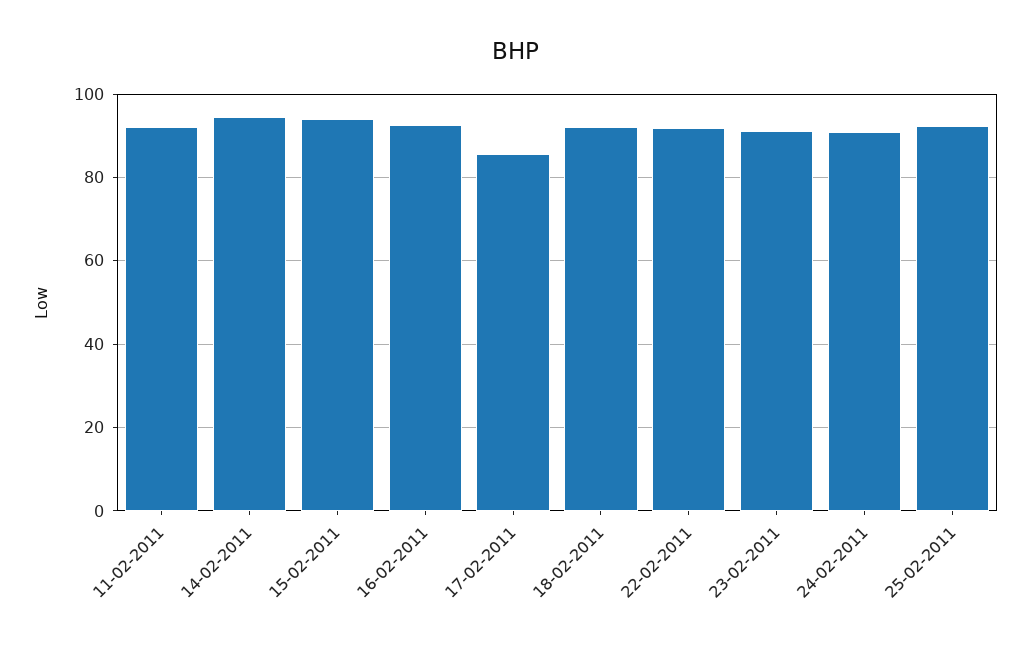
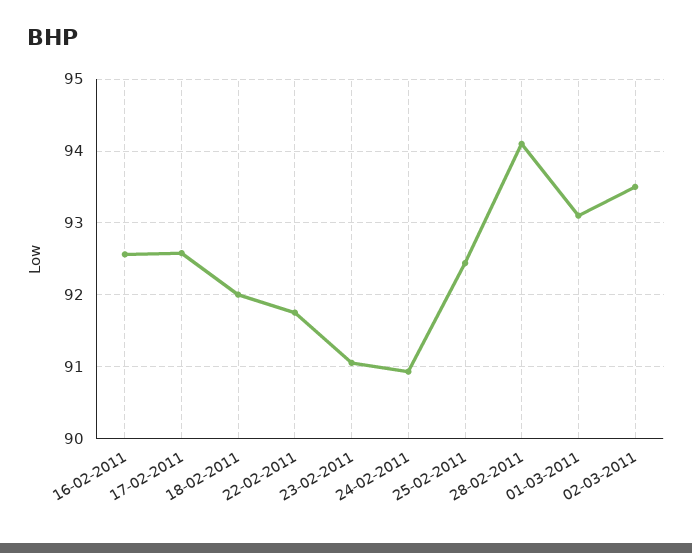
11-02-2011: 92 -> none
14-02-2011: 94 -> none
15-02-2011: 94 -> none
17-02-2011: 86 -> 92.6
28-02-2011: none -> 94.1
01-03-2011: none -> 93.1
02-03-2011: none -> 93.5

